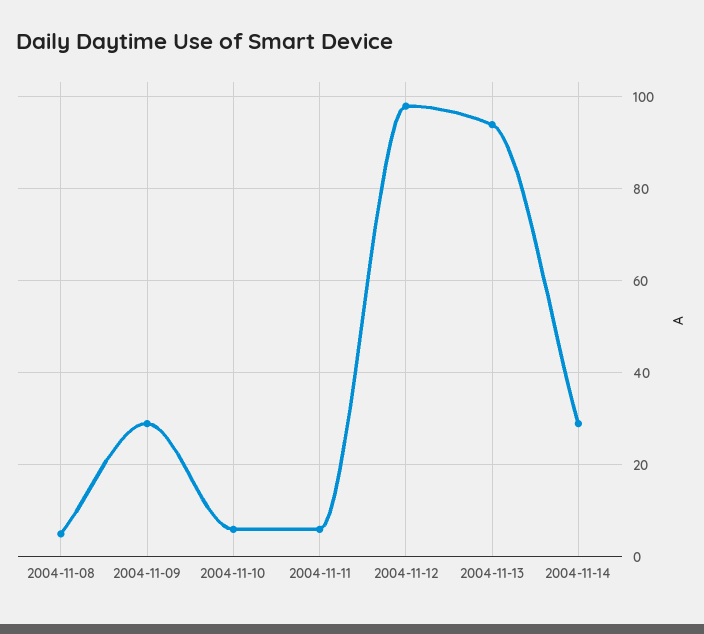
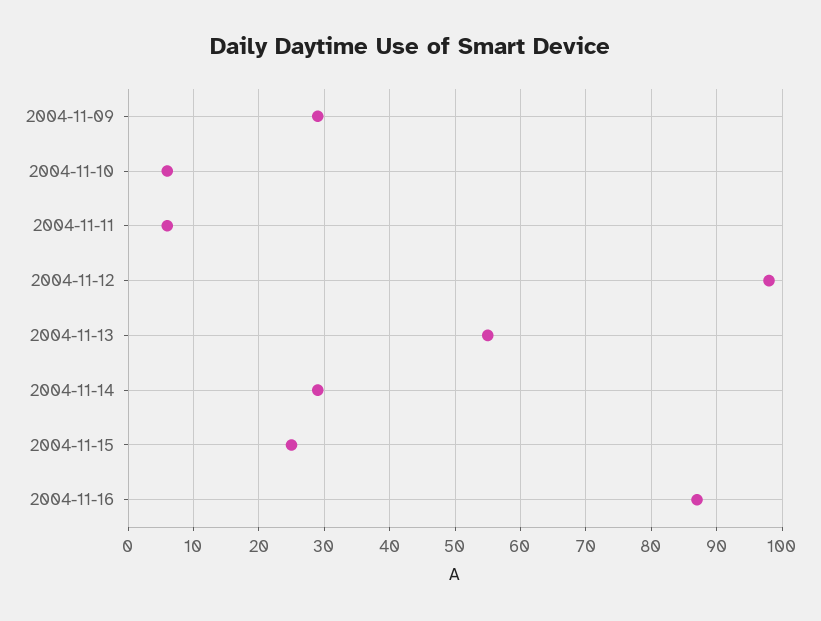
2004-11-08: 5 -> none
2004-11-13: 95 -> 55
2004-11-15: none -> 25
2004-11-16: none -> 87

